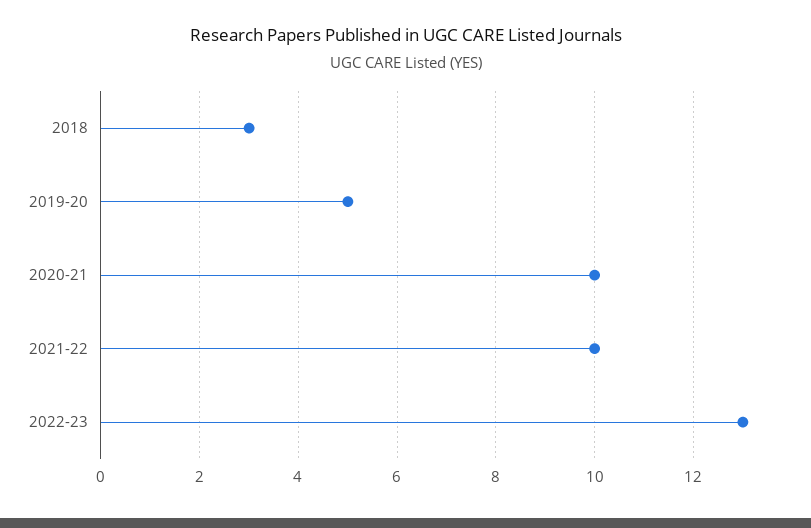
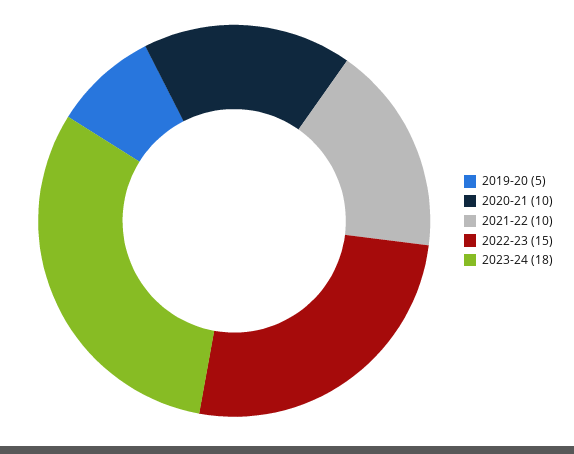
2018: 3 -> none
2022-23: 13 -> 15
2023-24: none -> 18

